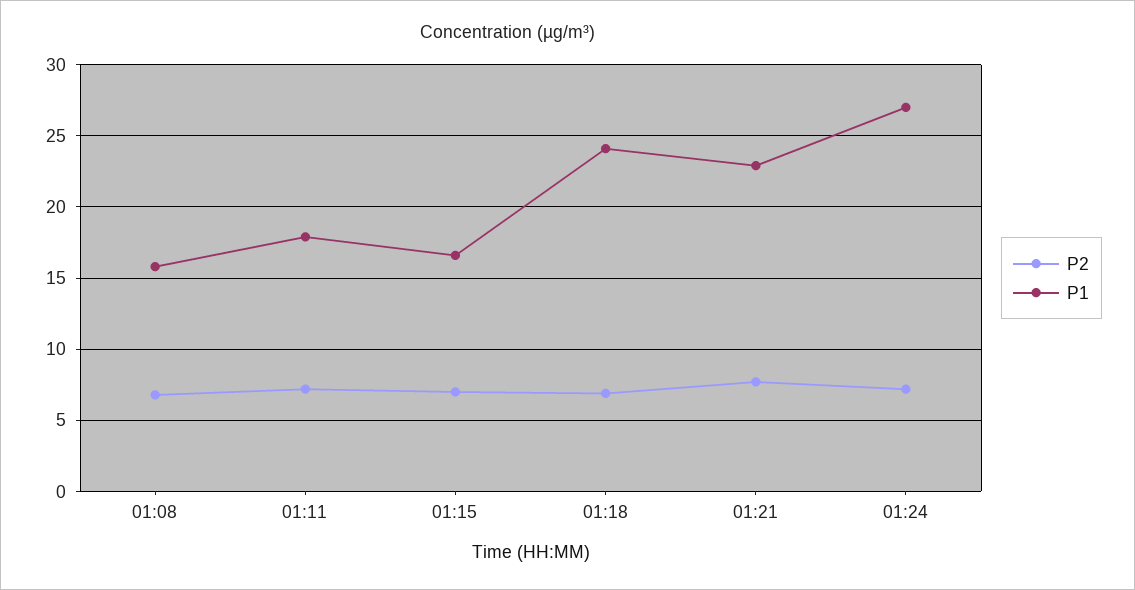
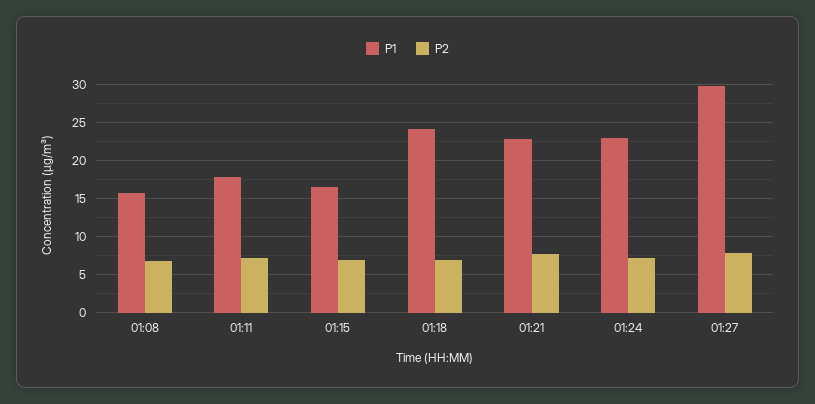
P1, 01:24: 27 -> 23
P1, 01:27: none -> 30
P2, 01:27: none -> 8

